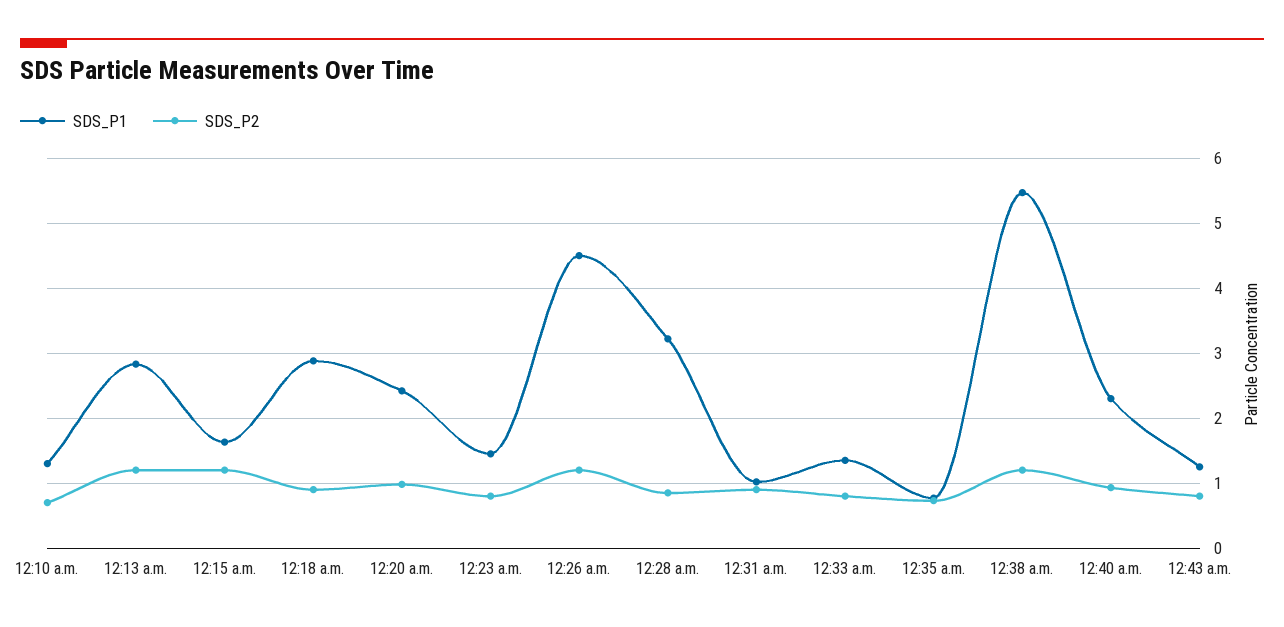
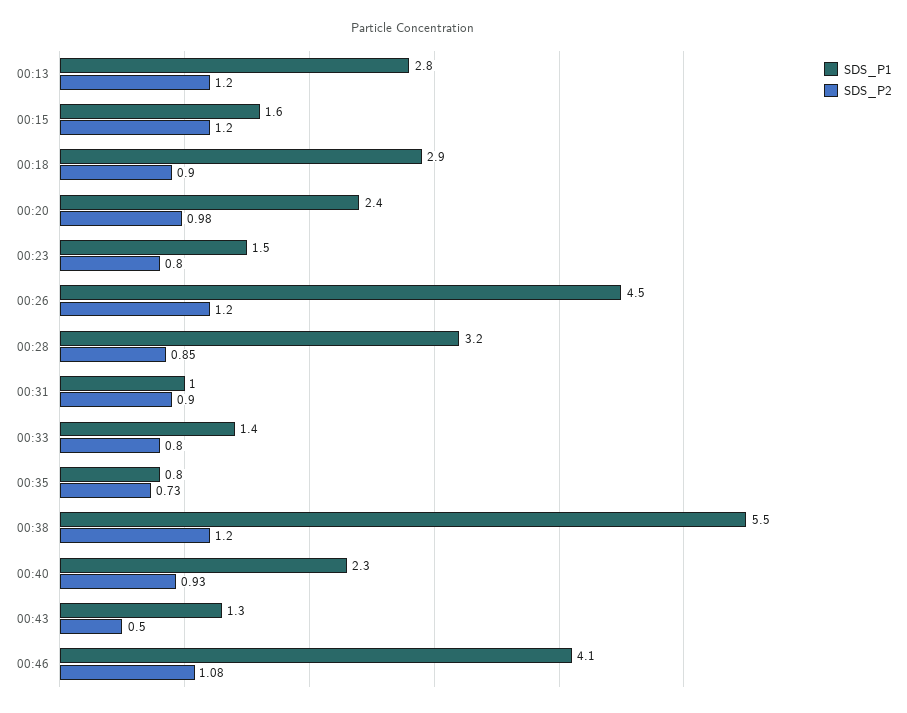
SDS_P1, 12:10 a.m.: 1.3 -> none
SDS_P2, 12:10 a.m.: 0.7 -> none
SDS_P2, 12:43 a.m.: 0.8 -> 0.5
SDS_P1, 00:46: none -> 4.1
SDS_P2, 00:46: none -> 1.08

